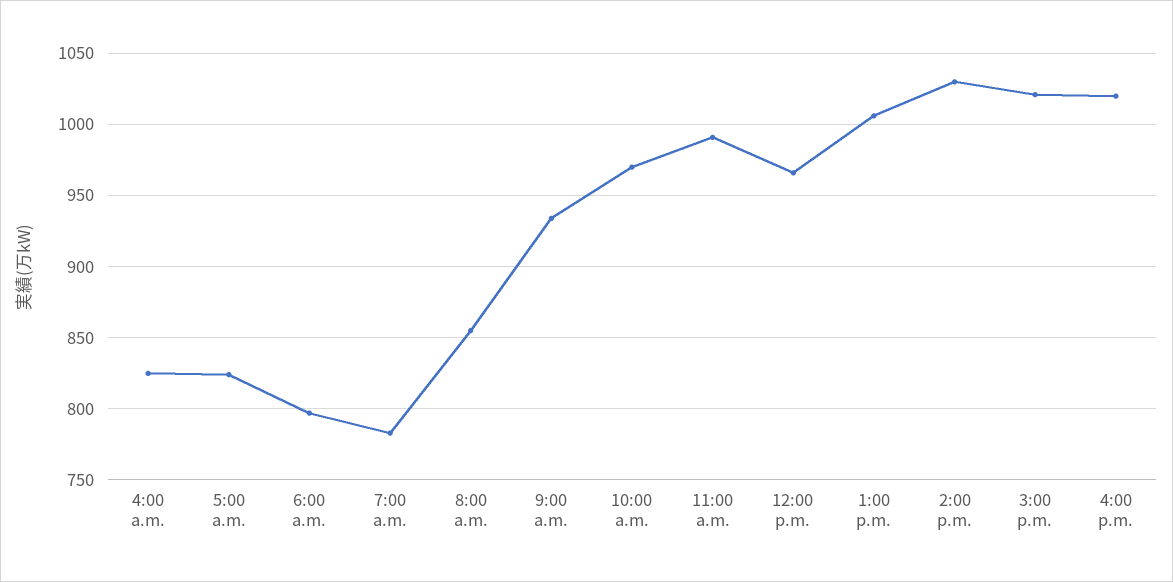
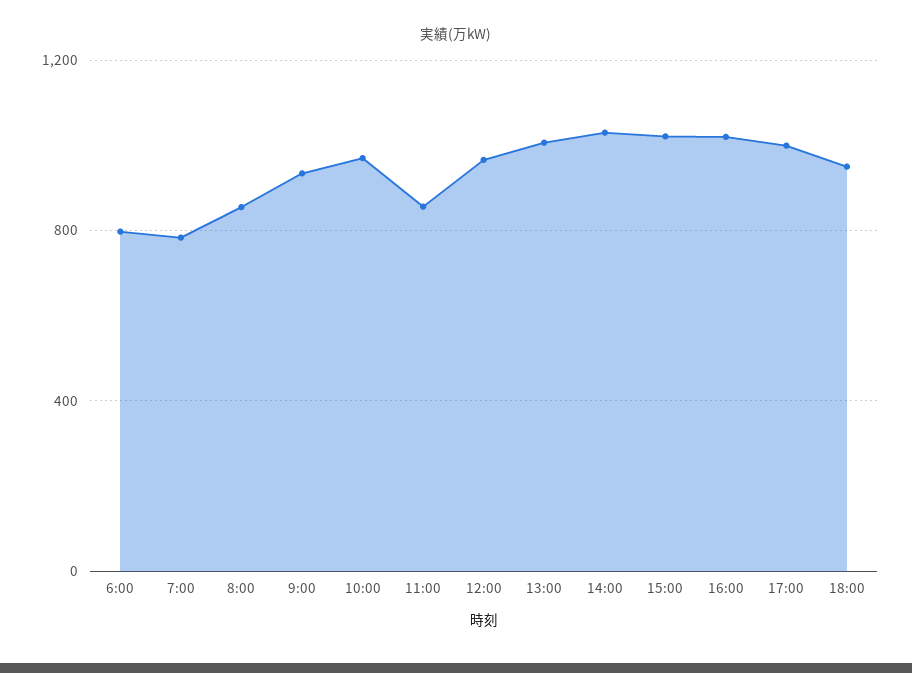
4:00 a.m.: 825 -> none
5:00 a.m.: 825 -> none
11:00 a.m.: 990 -> 850
17:00: none -> 1000
18:00: none -> 950

